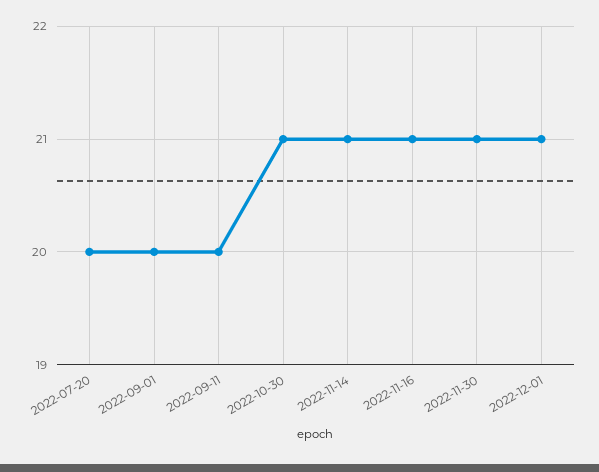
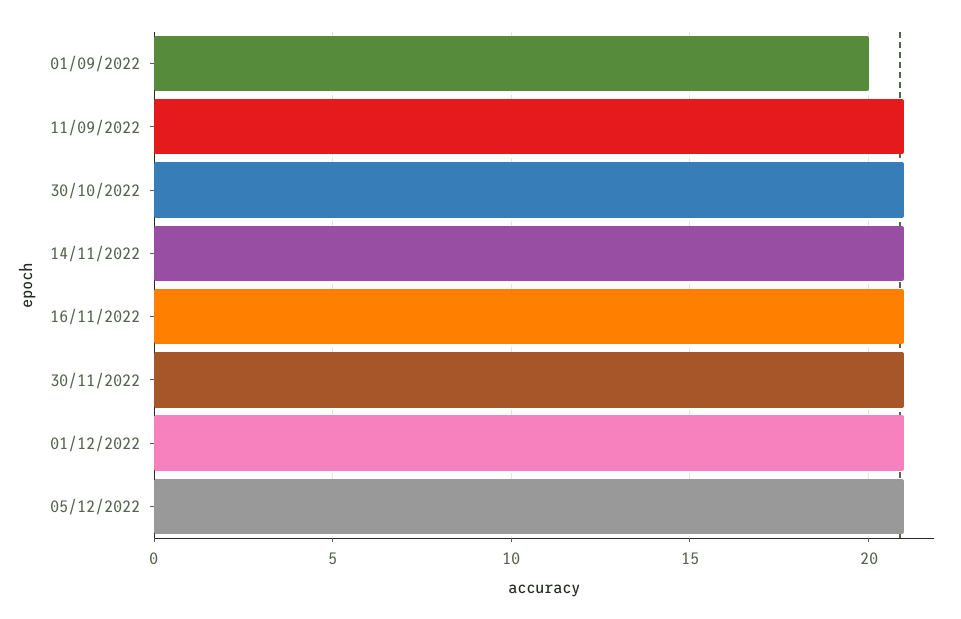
2022-07-20: 20 -> none
2022-09-11: 20 -> 21
05/12/2022: none -> 21

